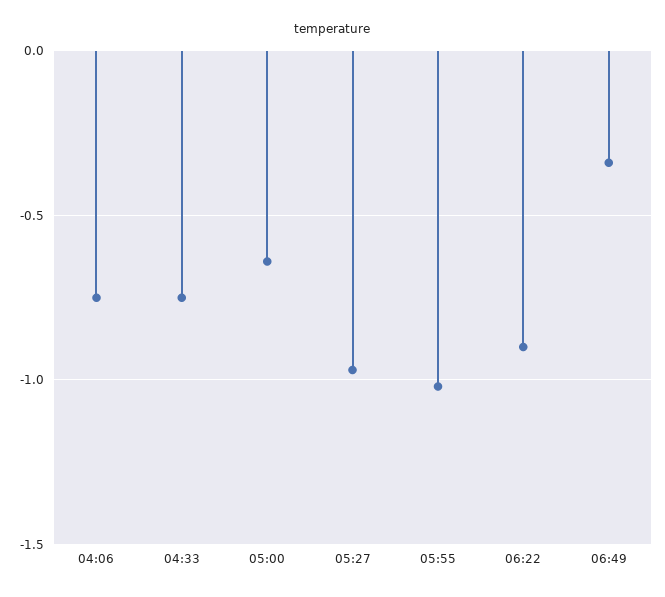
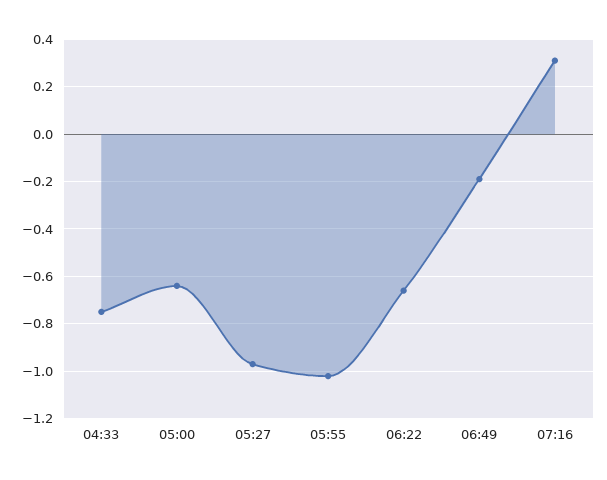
04:06: -0.75 -> none
06:22: -0.9 -> -0.65
06:49: -0.35 -> -0.2
07:16: none -> 0.3

